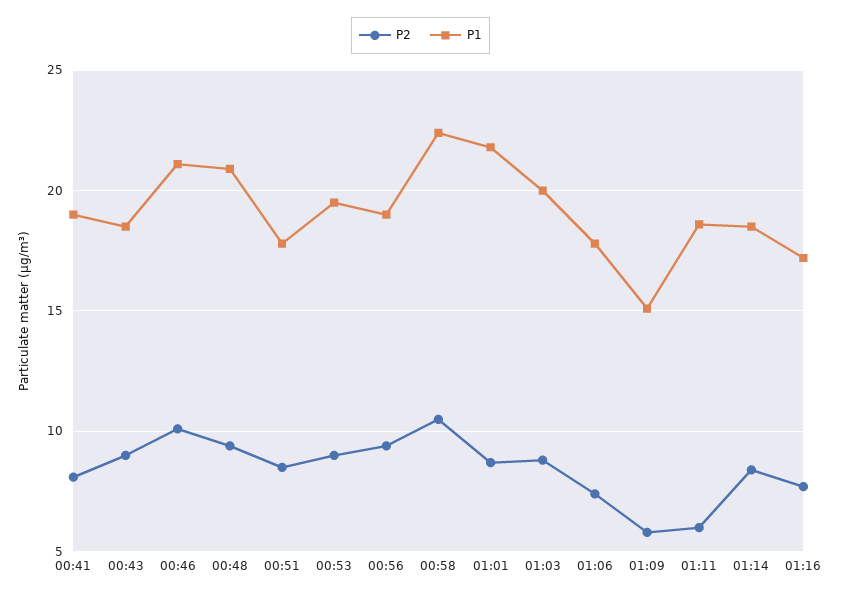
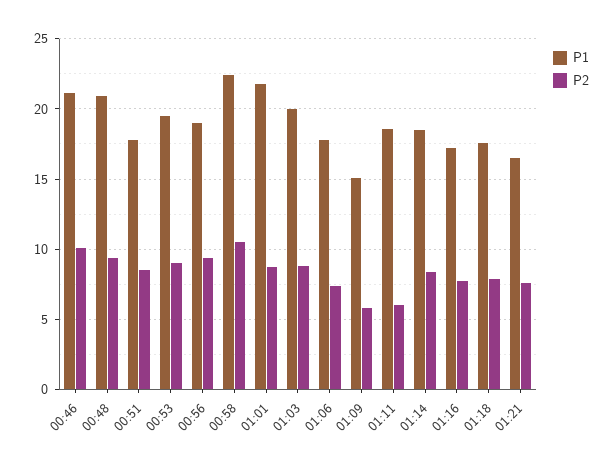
P2, 00:41: 8 -> none
P1, 00:41: 19 -> none
P2, 00:43: 9 -> none
P1, 00:43: 18.5 -> none
P1, 01:18: none -> 17.5
P2, 01:18: none -> 8
P1, 01:21: none -> 16.5
P2, 01:21: none -> 7.5

